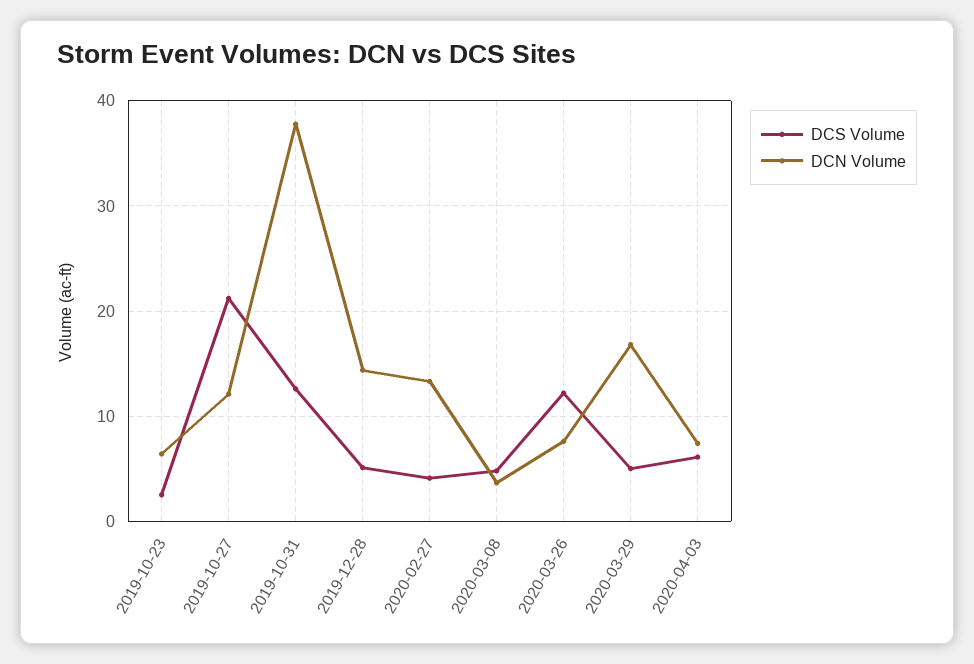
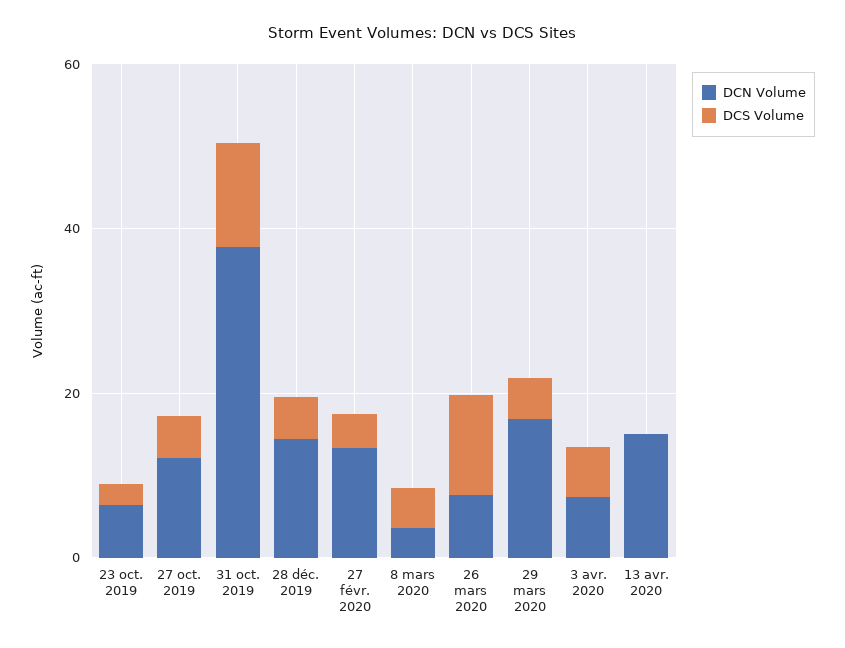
DCS Volume, 2019-10-27: 21 -> 5
DCN Volume, 13 avr. 2020: none -> 15
DCS Volume, 13 avr. 2020: none -> 0

